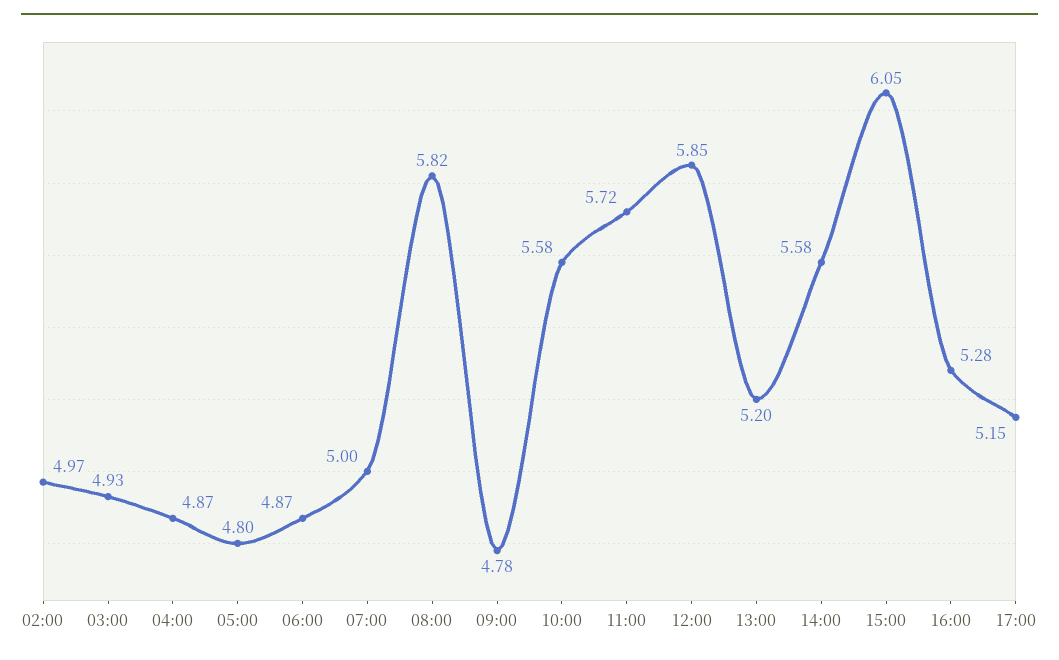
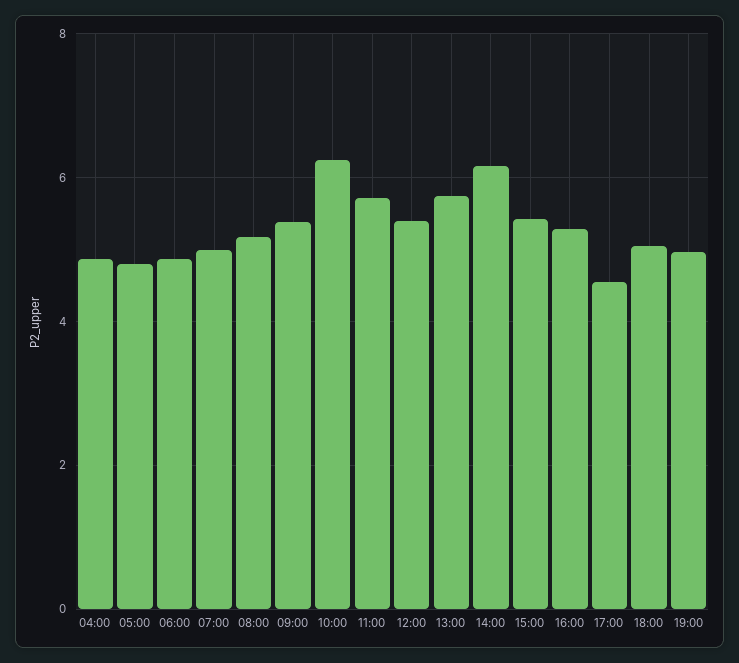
02:00: 4.97 -> none
03:00: 4.93 -> none
08:00: 5.82 -> 5.2
09:00: 4.78 -> 5.4
10:00: 5.58 -> 6.2
12:00: 5.85 -> 5.4
13:00: 5.2 -> 5.8
14:00: 5.58 -> 6.2
15:00: 6.05 -> 5.4
17:00: 5.15 -> 4.6
18:00: none -> 5
19:00: none -> 5

